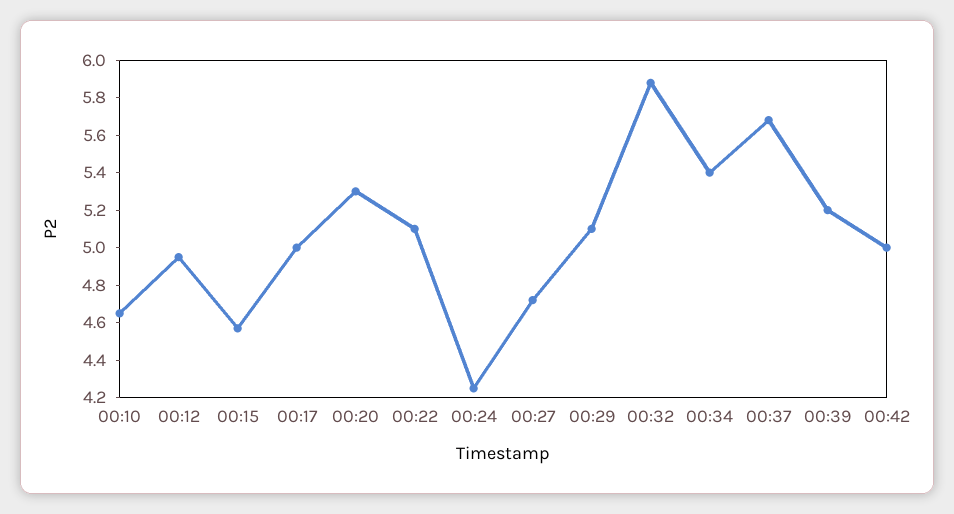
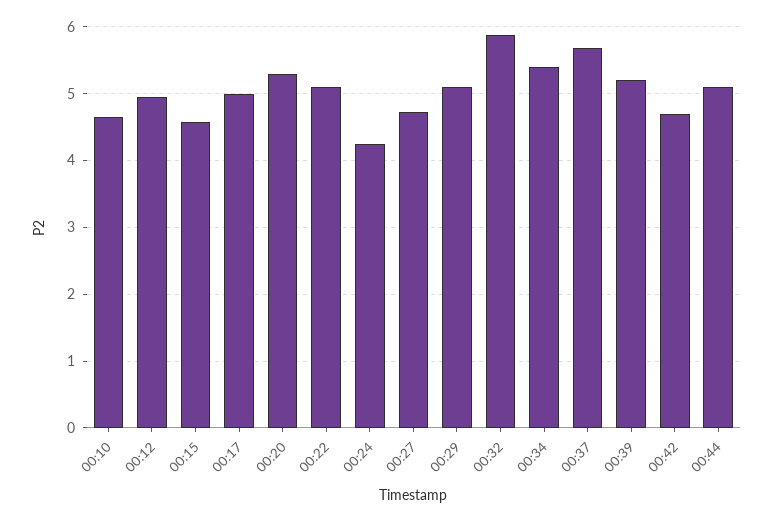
00:42: 5 -> 4.7
00:44: none -> 5.1

